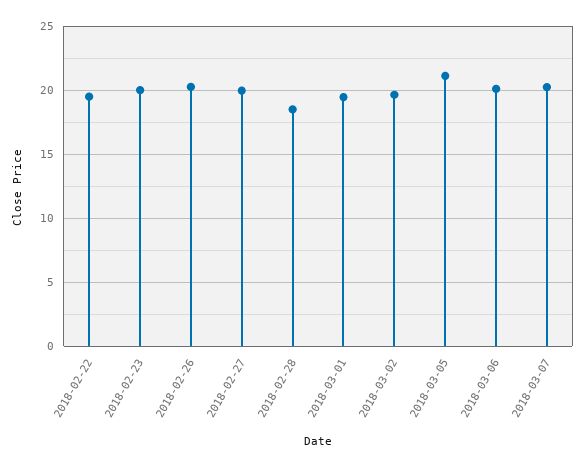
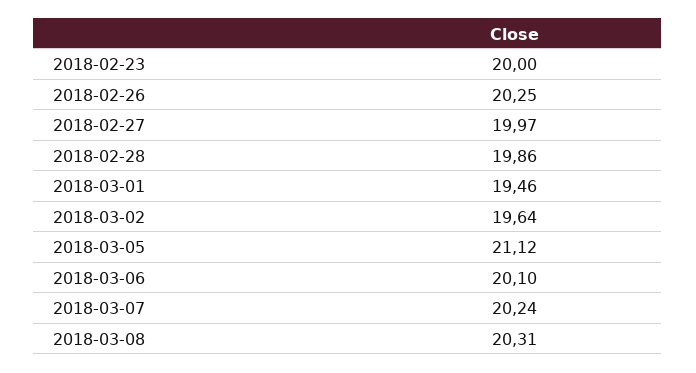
2018-02-22: 19.5 -> none
2018-02-28: 18.5 -> 19.86
2018-03-08: none -> 20.31

